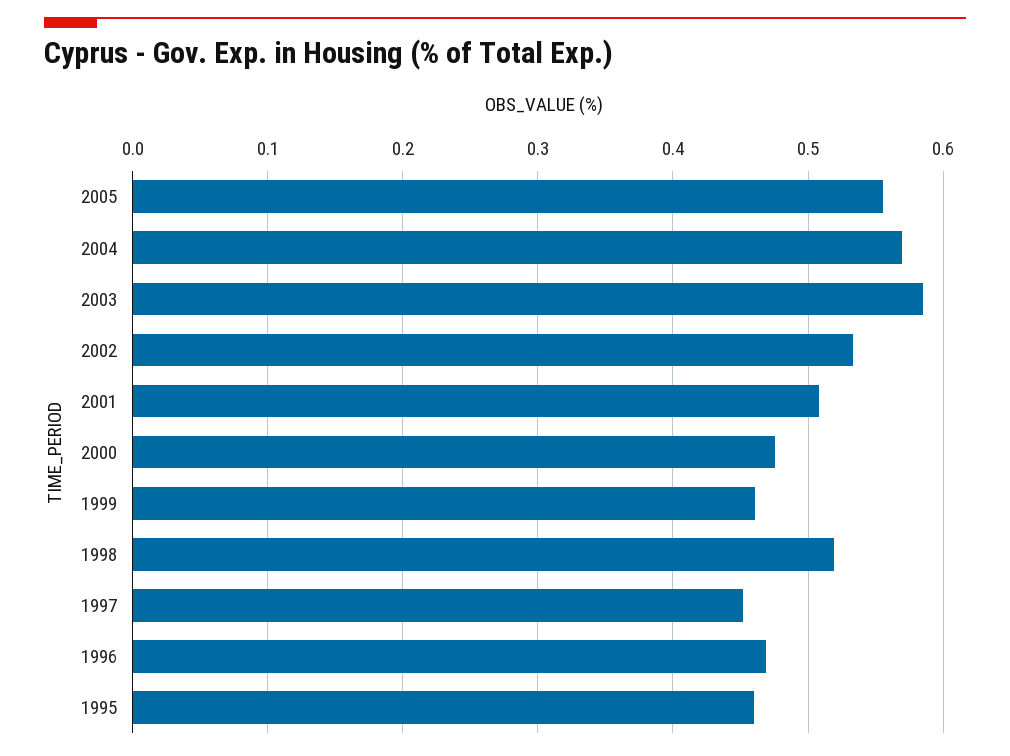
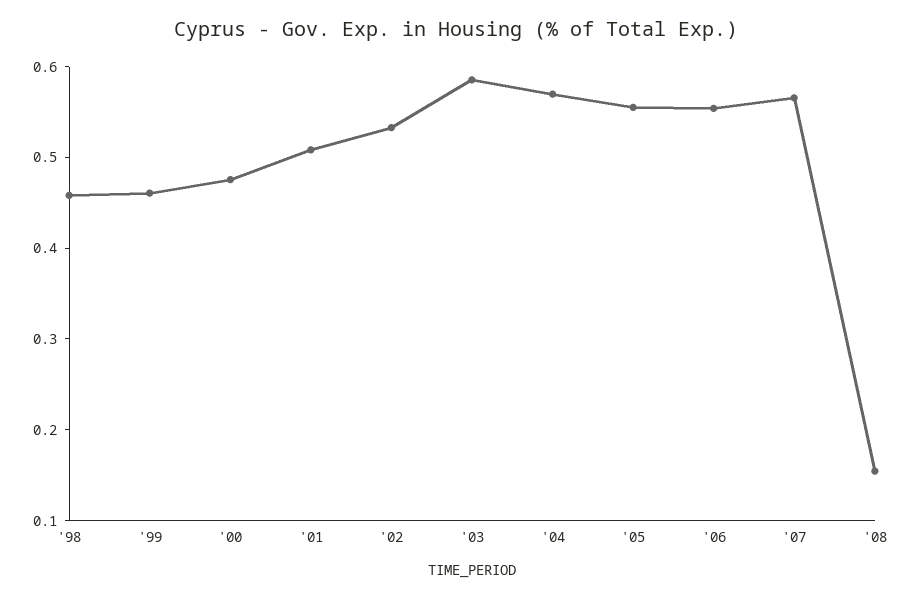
1998: 0.52 -> 0.46
1997: 0.45 -> none
1996: 0.47 -> none
1995: 0.46 -> none
'06: none -> 0.56
'07: none -> 0.56
'08: none -> 0.16

